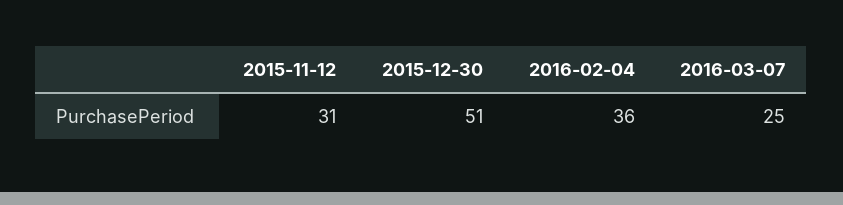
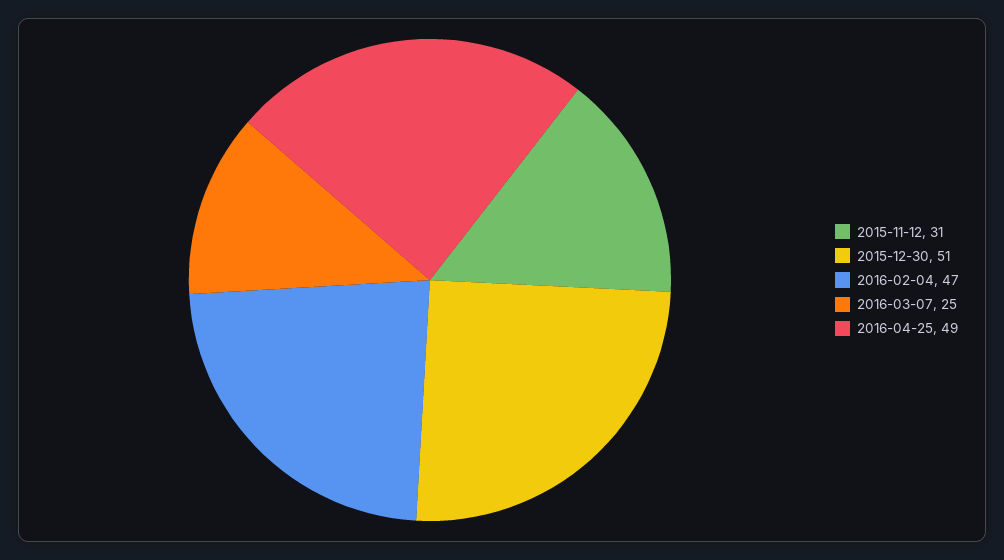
2016-02-04: 36 -> 47
2016-04-25: none -> 49

